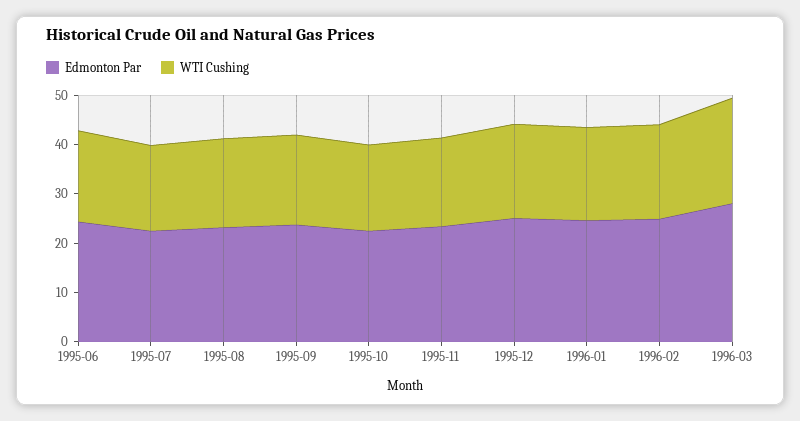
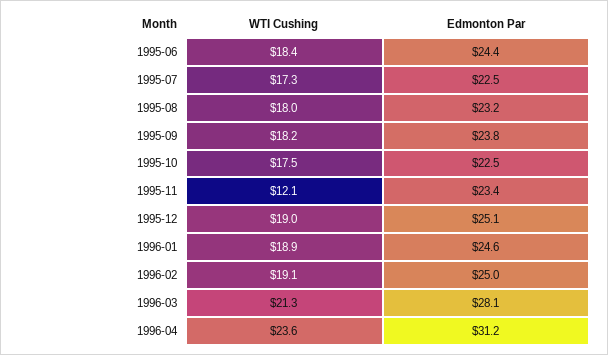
WTI Cushing, 1995-11: 18 -> 12.1
WTI Cushing, 1996-04: none -> 23.6
Edmonton Par, 1996-04: none -> 31.2

